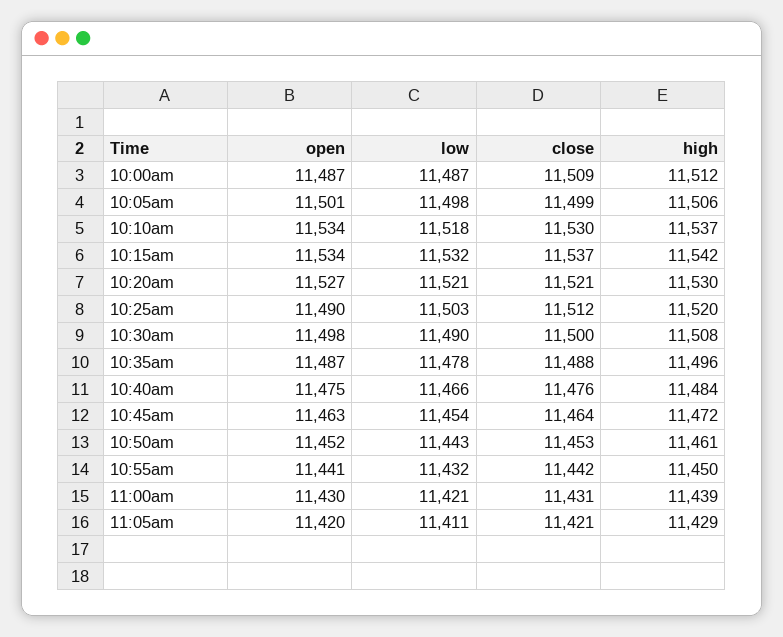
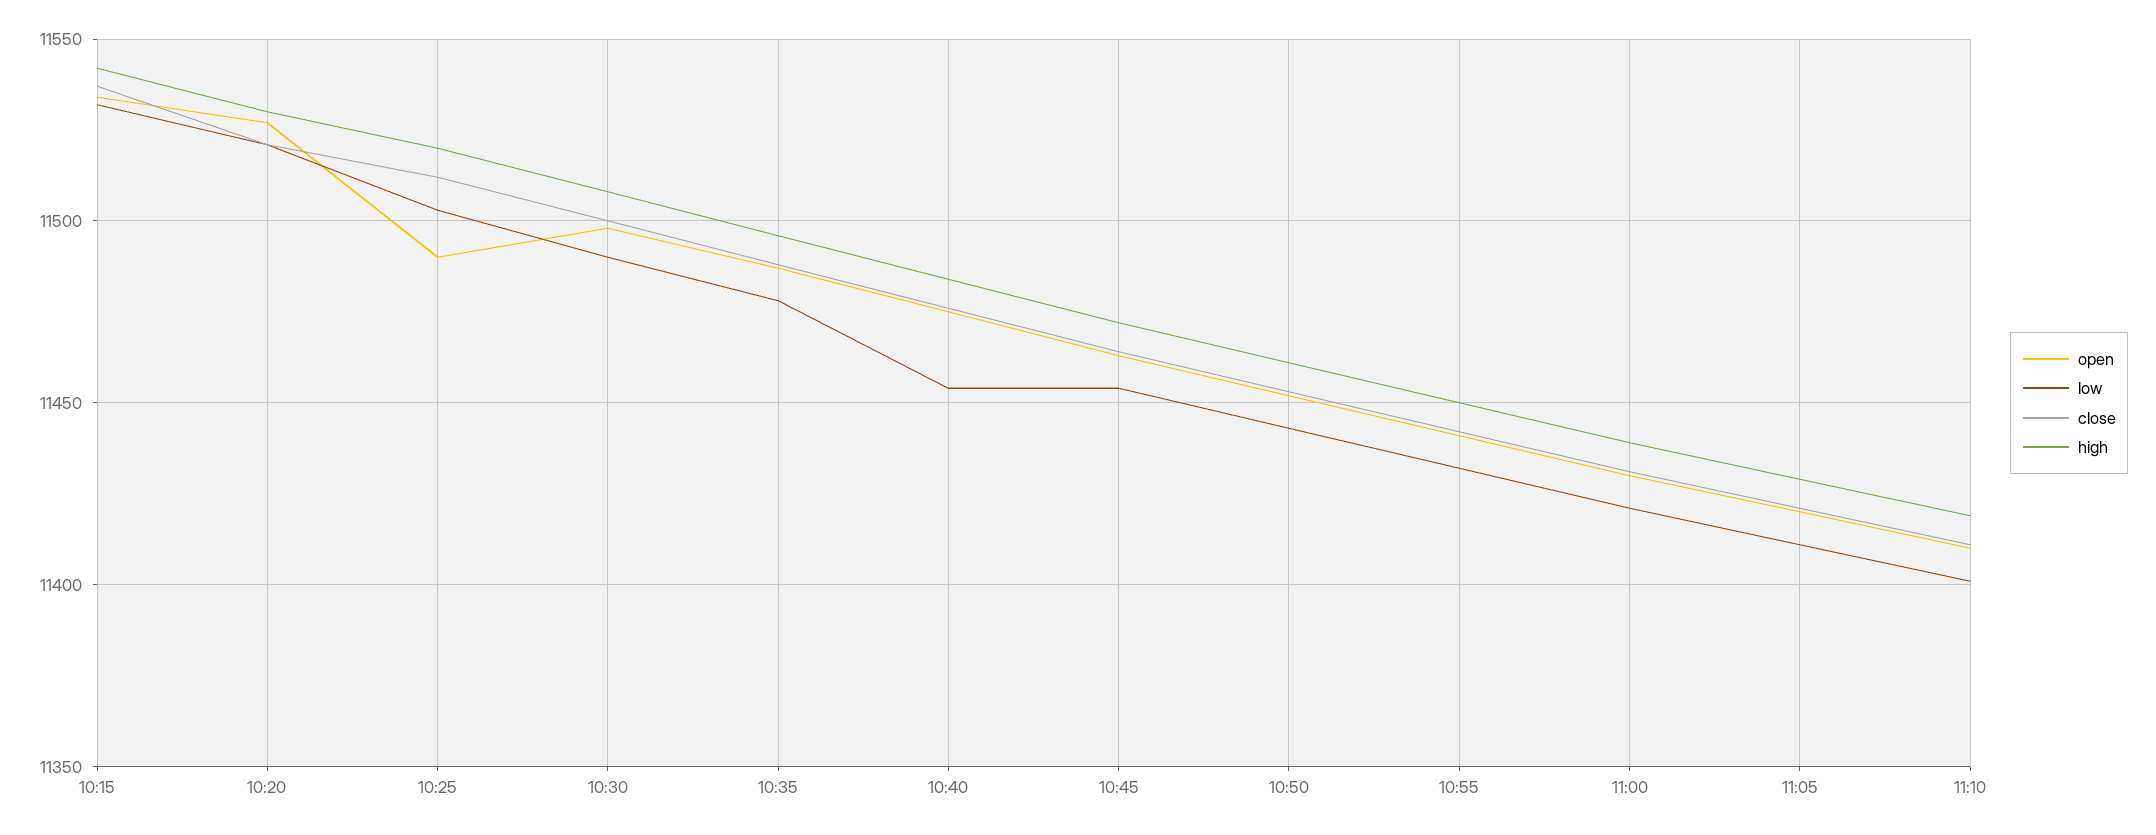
open, 10:00am: 11487 -> none
low, 10:00am: 11487 -> none
close, 10:00am: 11509 -> none
high, 10:00am: 11512 -> none
open, 10:05am: 11501 -> none
low, 10:05am: 11498 -> none
close, 10:05am: 11499 -> none
high, 10:05am: 11506 -> none
open, 10:10am: 11534 -> none
low, 10:10am: 11518 -> none
close, 10:10am: 11530 -> none
high, 10:10am: 11537 -> none
low, 10:40am: 11466 -> 11455
open, 11:10: none -> 11410
low, 11:10: none -> 11400
close, 11:10: none -> 11410
high, 11:10: none -> 11420

